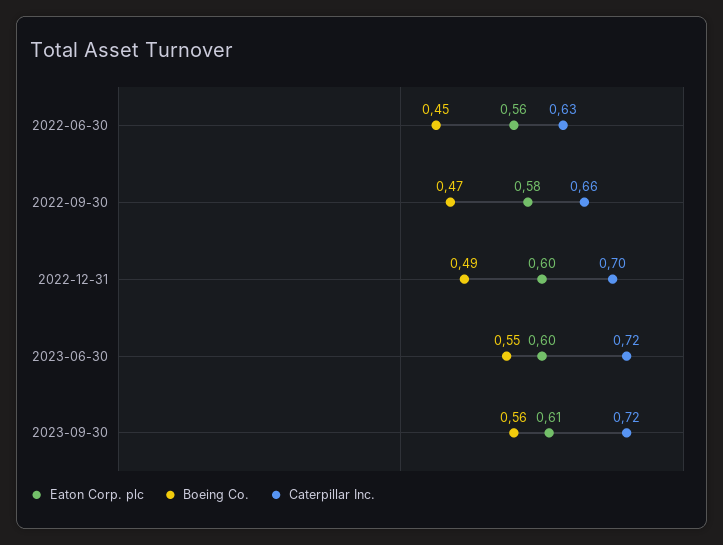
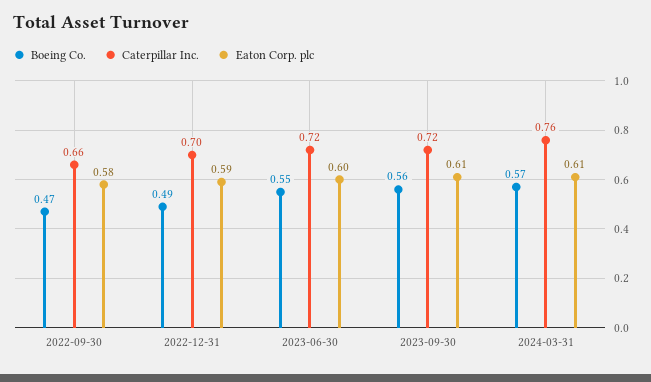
Eaton Corp. plc, 2022-06-30: 0.56 -> none
Boeing Co., 2022-06-30: 0.45 -> none
Caterpillar Inc., 2022-06-30: 0.63 -> none
Eaton Corp. plc, 2022-12-31: 0.6 -> 0.59
Boeing Co., 2024-03-31: none -> 0.57
Caterpillar Inc., 2024-03-31: none -> 0.76
Eaton Corp. plc, 2024-03-31: none -> 0.61

